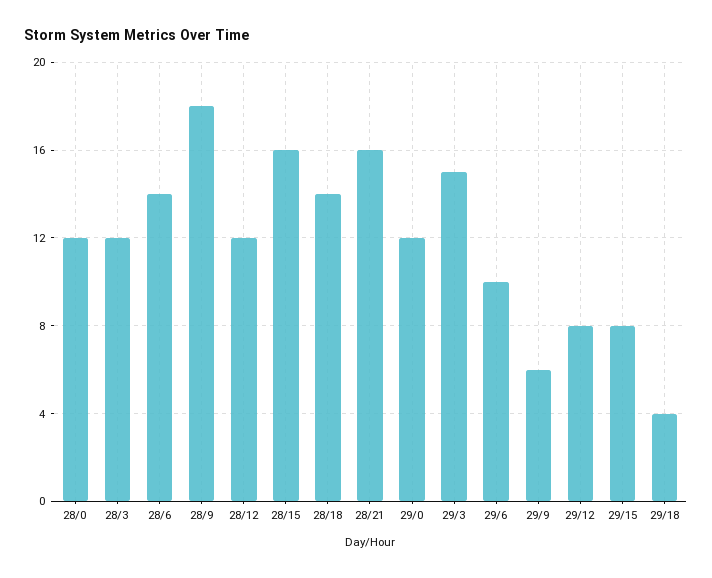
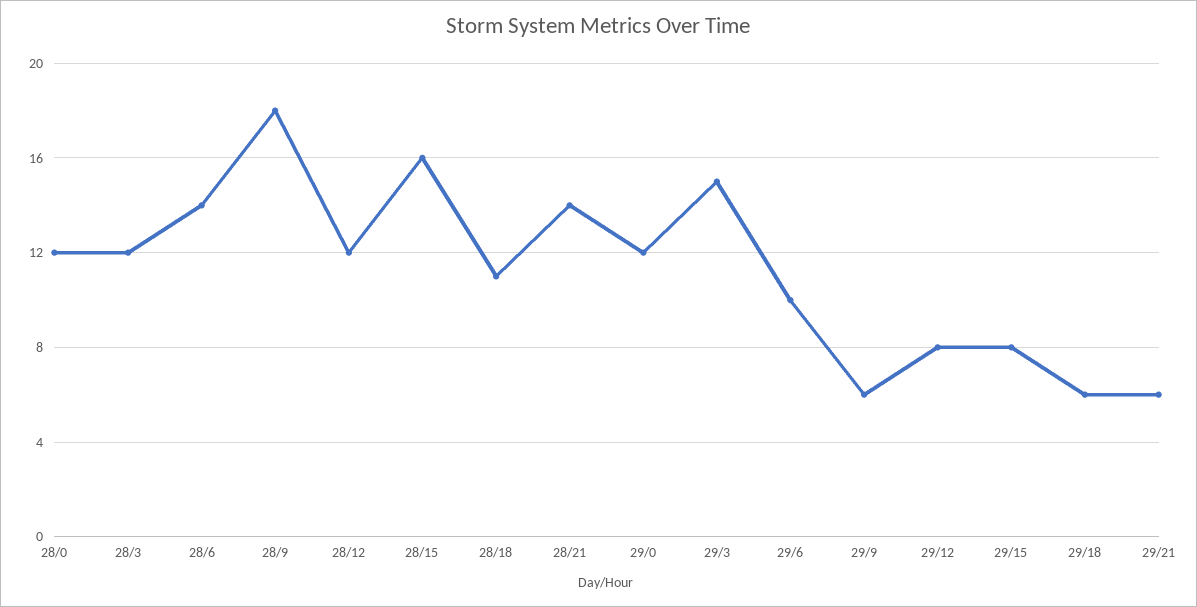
28/18: 14 -> 11
28/21: 16 -> 14
29/18: 4 -> 6
29/21: none -> 6

